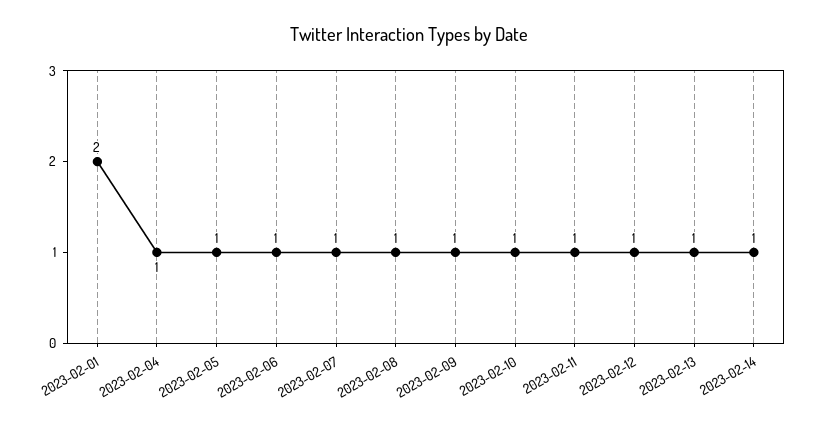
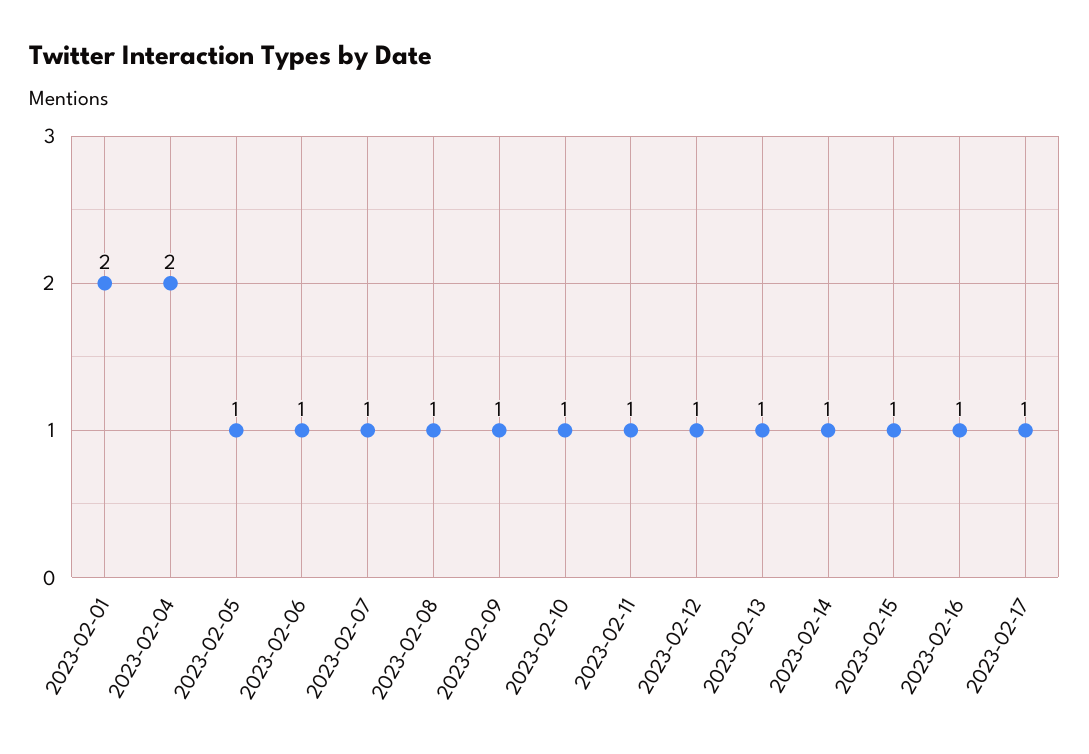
2023-02-04: 1 -> 2
2023-02-15: none -> 1
2023-02-16: none -> 1
2023-02-17: none -> 1

